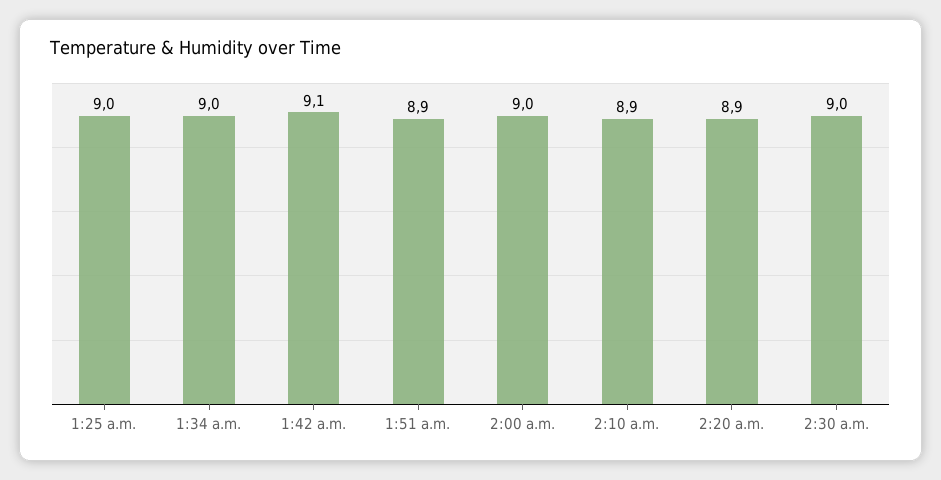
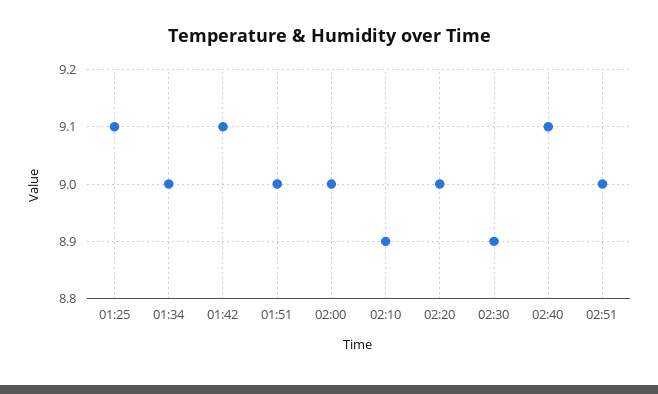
1:25 a.m.: 9 -> 9.1
1:51 a.m.: 8.9 -> 9
2:20 a.m.: 8.9 -> 9
2:30 a.m.: 9 -> 8.9
02:40: none -> 9.1
02:51: none -> 9

